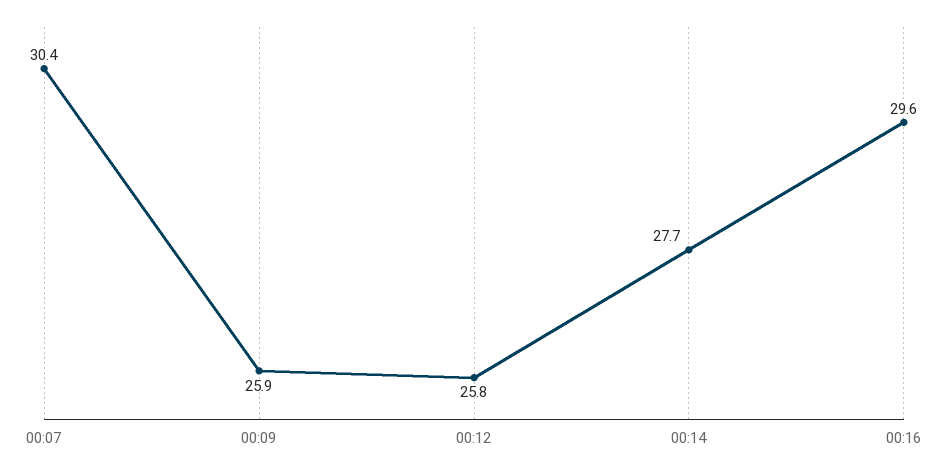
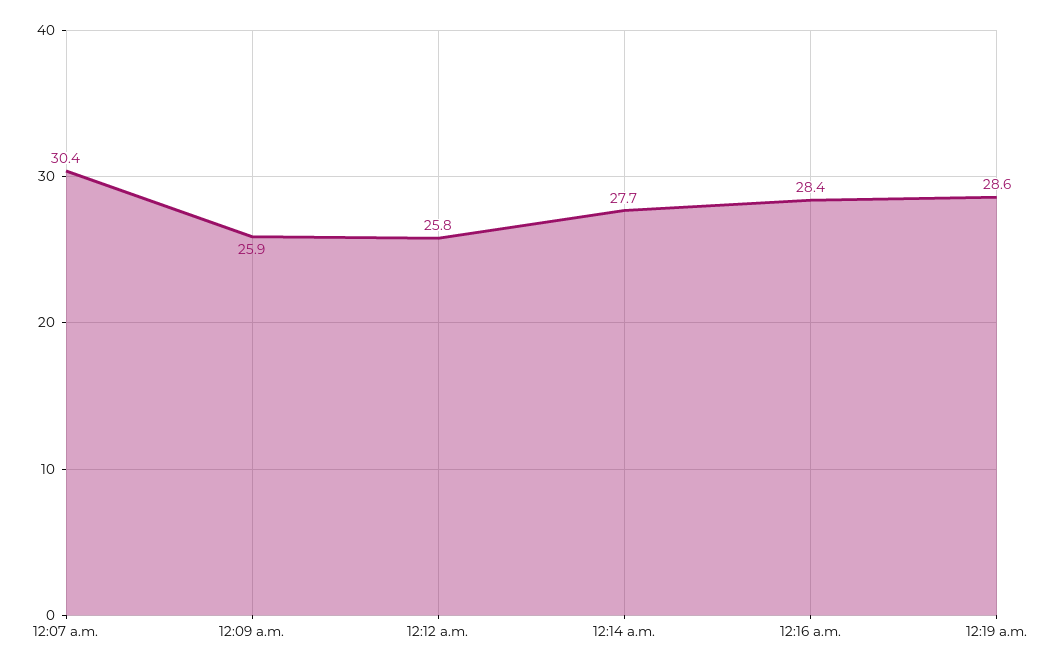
00:16: 29.6 -> 28.4
12:19 a.m.: none -> 28.6

